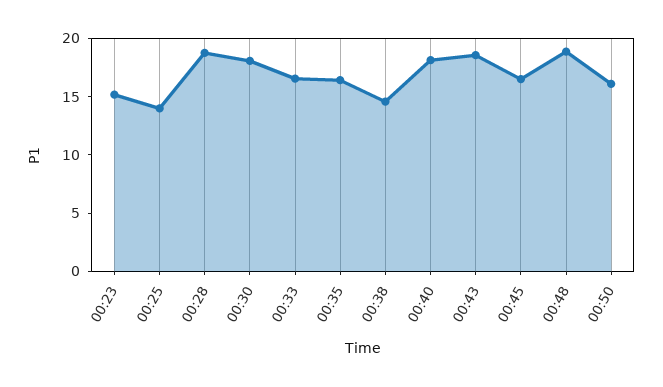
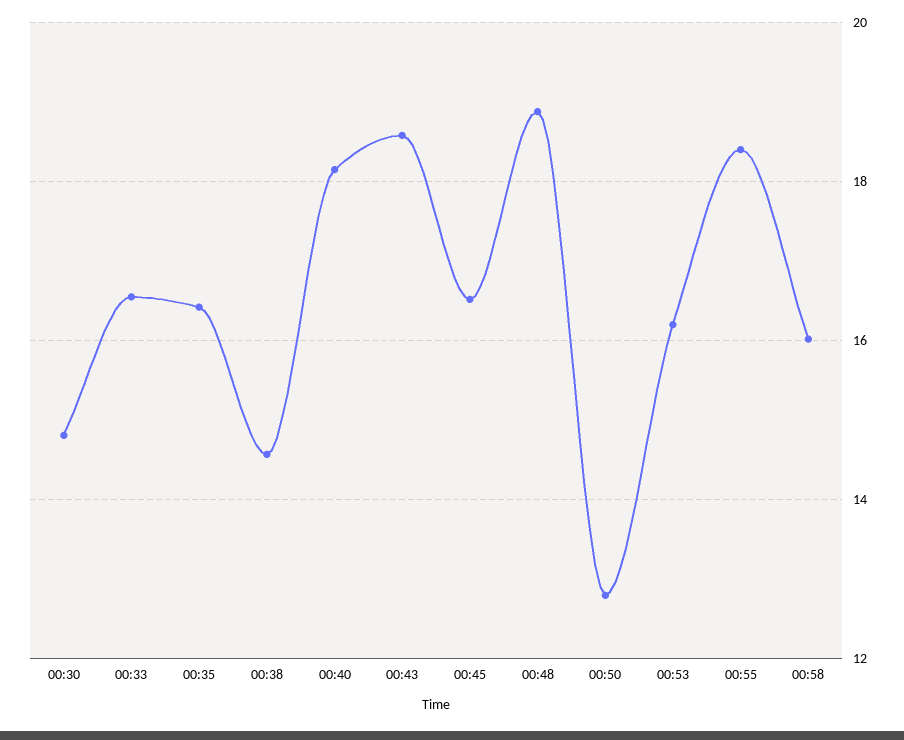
00:23: 15 -> none
00:25: 14 -> none
00:28: 19 -> none
00:30: 18 -> 14.8
00:50: 16 -> 12.8
00:53: none -> 16.2
00:55: none -> 18.4
00:58: none -> 16

